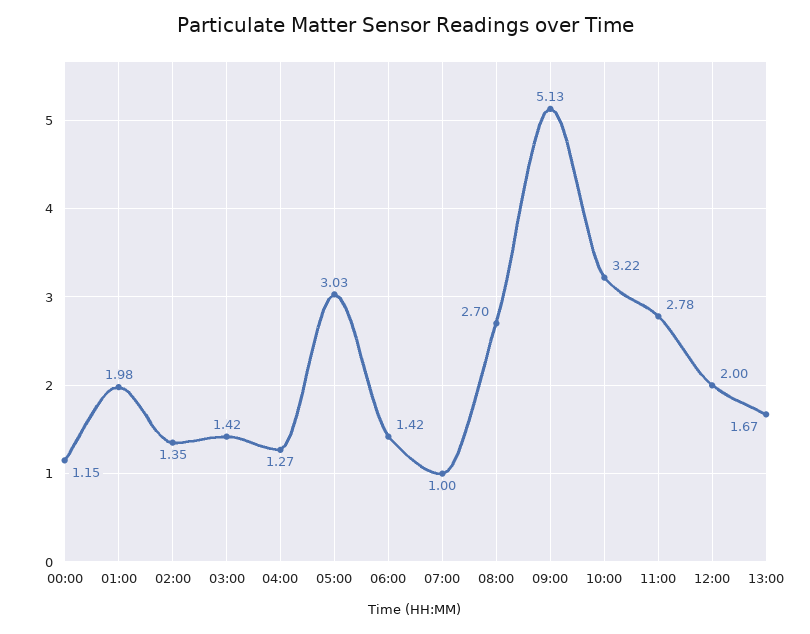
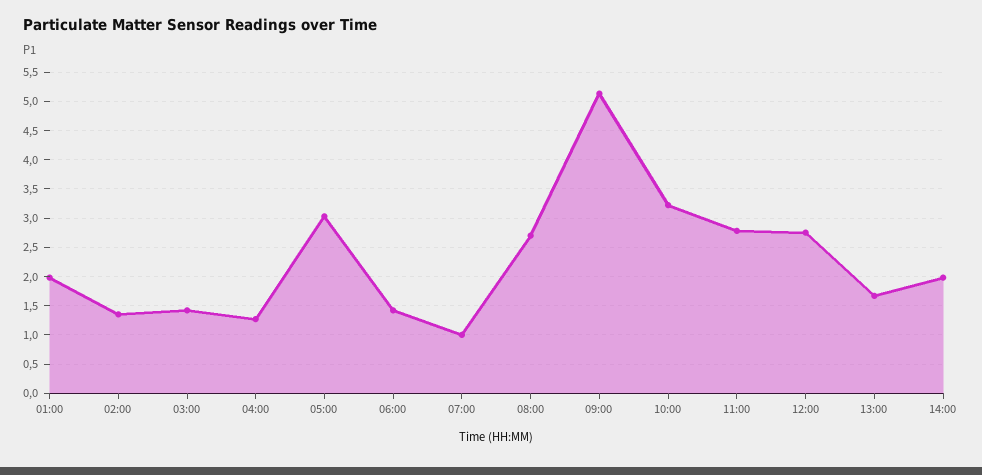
00:00: 1.15 -> none
12:00: 2 -> 2.75
14:00: none -> 2

